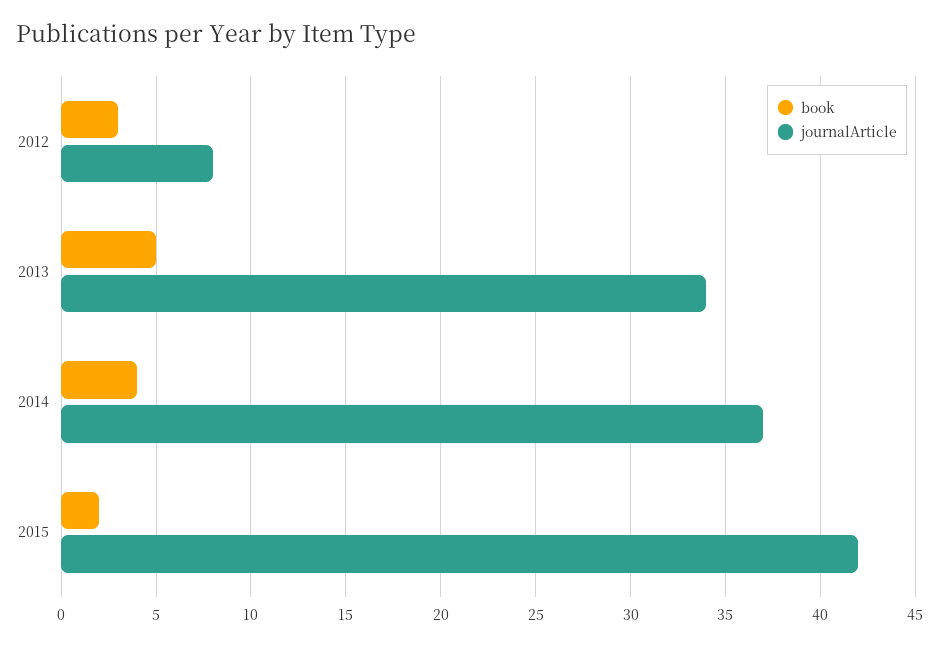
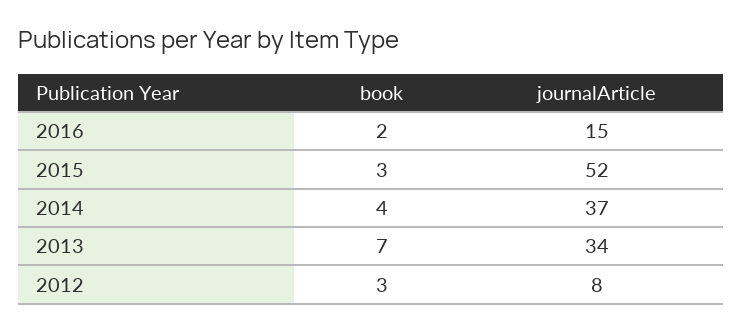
book, 2013: 5 -> 7
book, 2015: 2 -> 3
journalArticle, 2015: 42 -> 52
book, 2016: none -> 2
journalArticle, 2016: none -> 15

